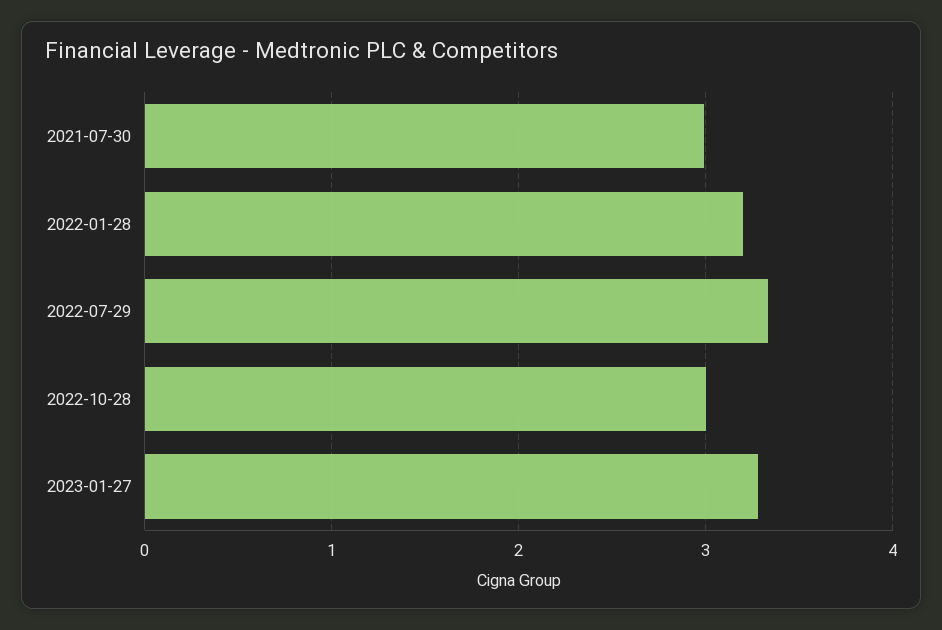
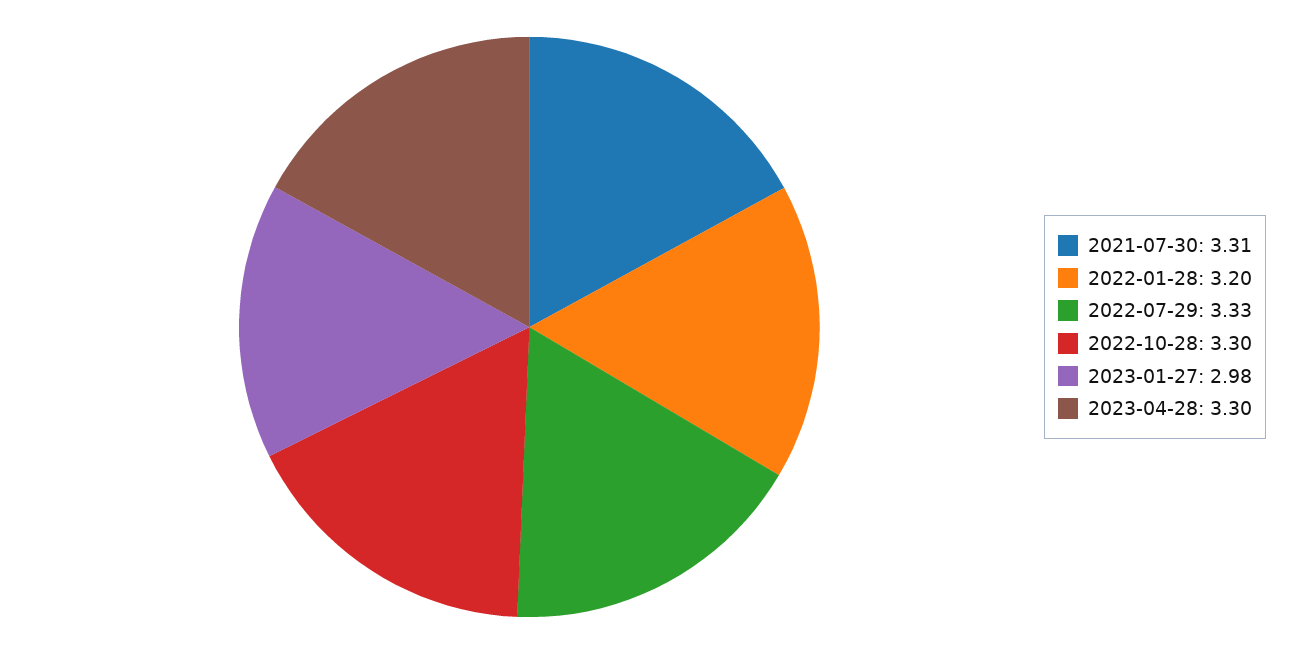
2021-07-30: 3 -> 3.31
2022-10-28: 3 -> 3.3
2023-01-27: 3.3 -> 2.98
2023-04-28: none -> 3.3

